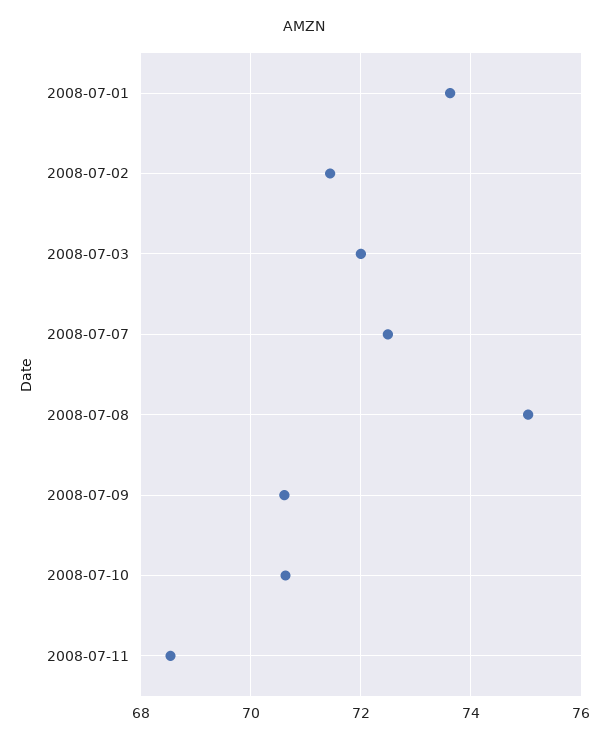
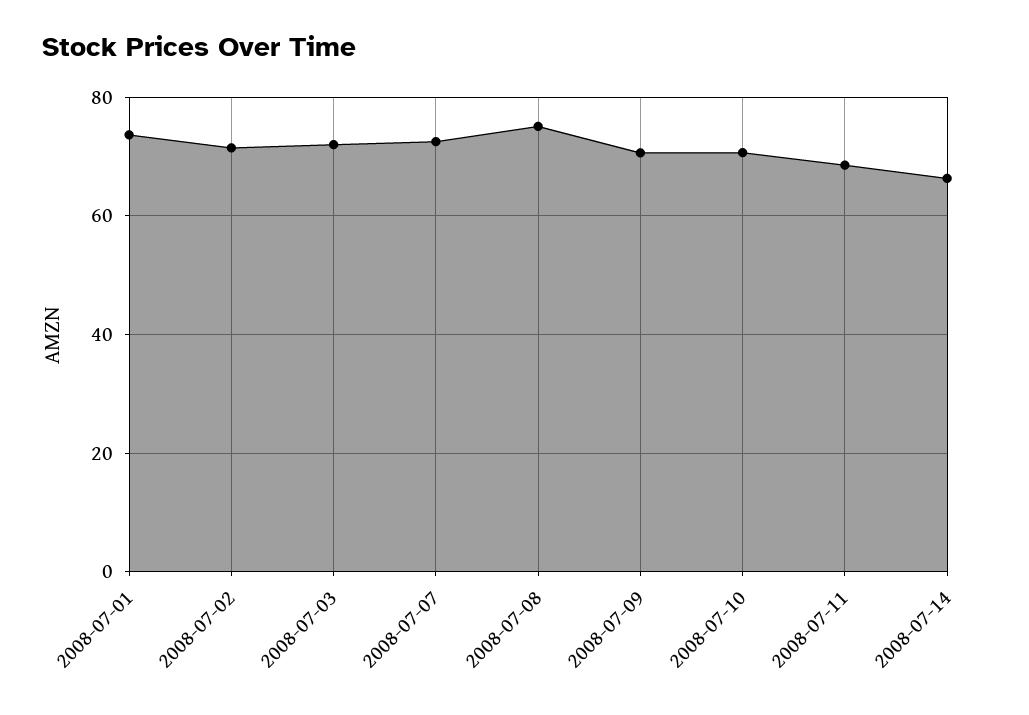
2008-07-14: none -> 66

